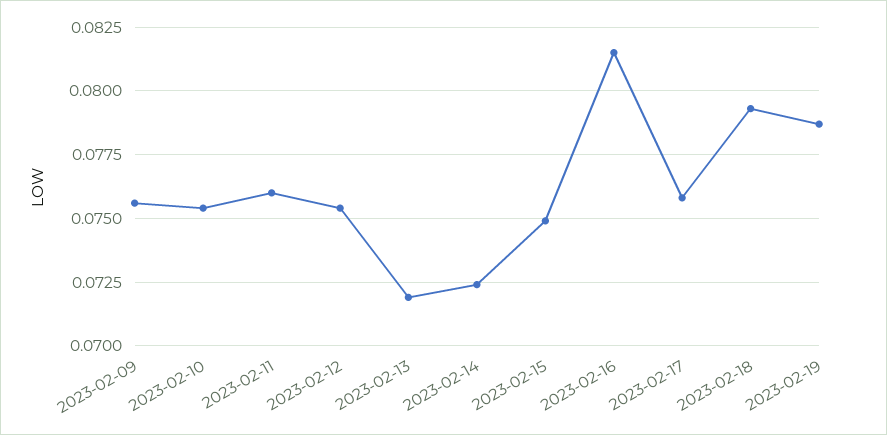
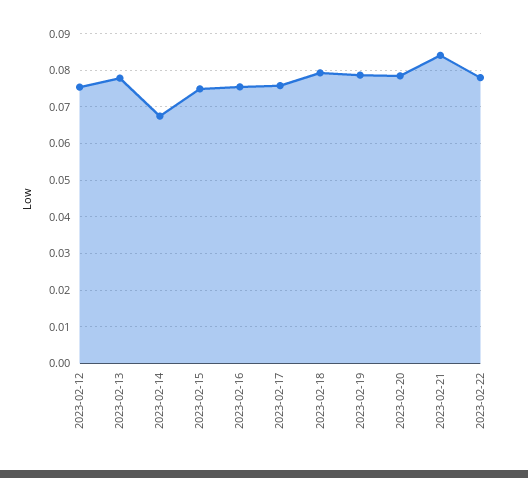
2023-02-09: 0.0755 -> none
2023-02-10: 0.0755 -> none
2023-02-11: 0.076 -> none
2023-02-13: 0.072 -> 0.078
2023-02-14: 0.0725 -> 0.068
2023-02-16: 0.0815 -> 0.076
2023-02-20: none -> 0.078
2023-02-21: none -> 0.084
2023-02-22: none -> 0.078

